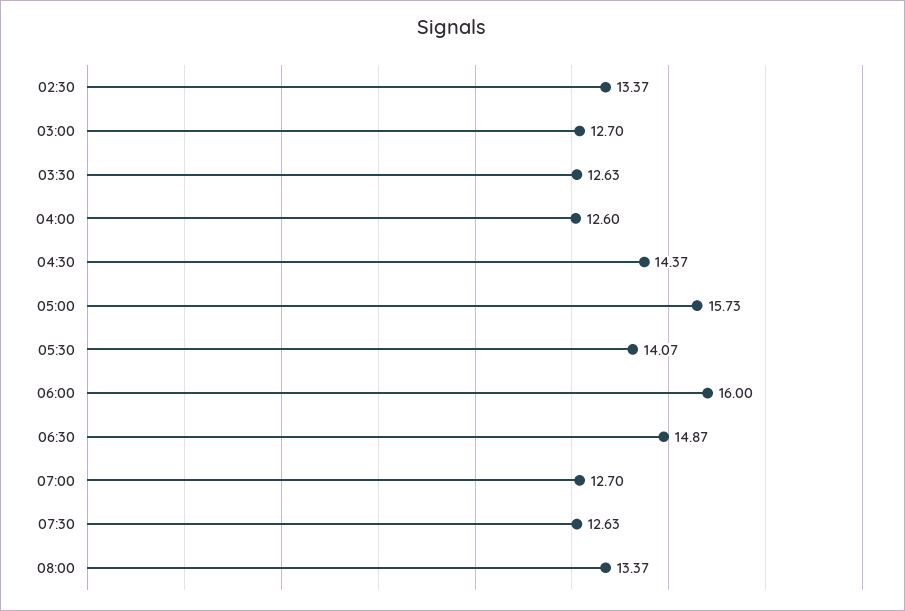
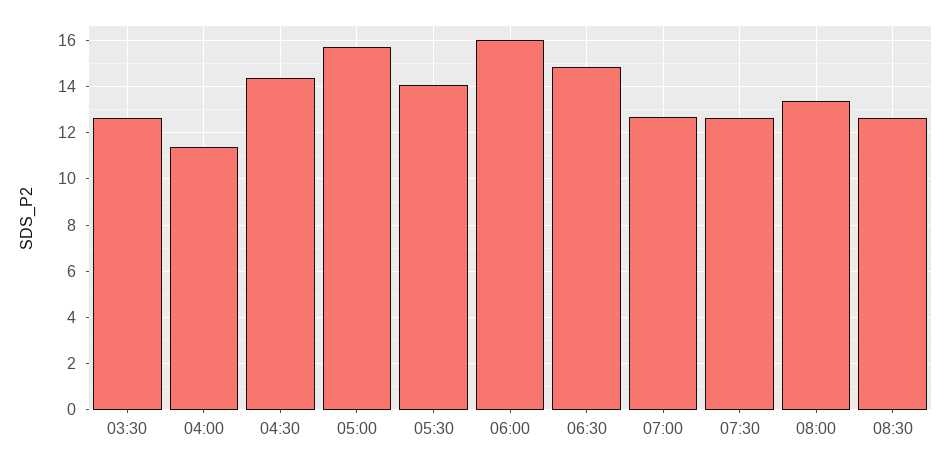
02:30: 13.37 -> none
03:00: 12.7 -> none
04:00: 12.6 -> 11.5
08:30: none -> 12.5

